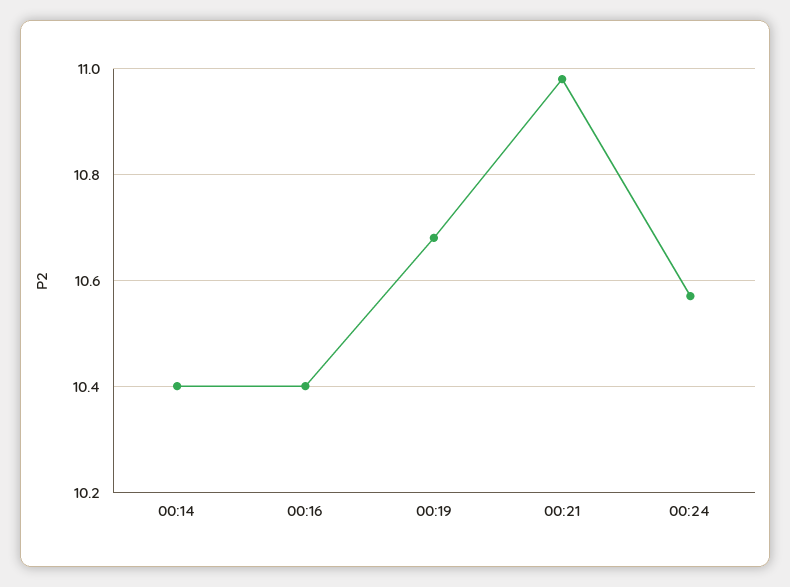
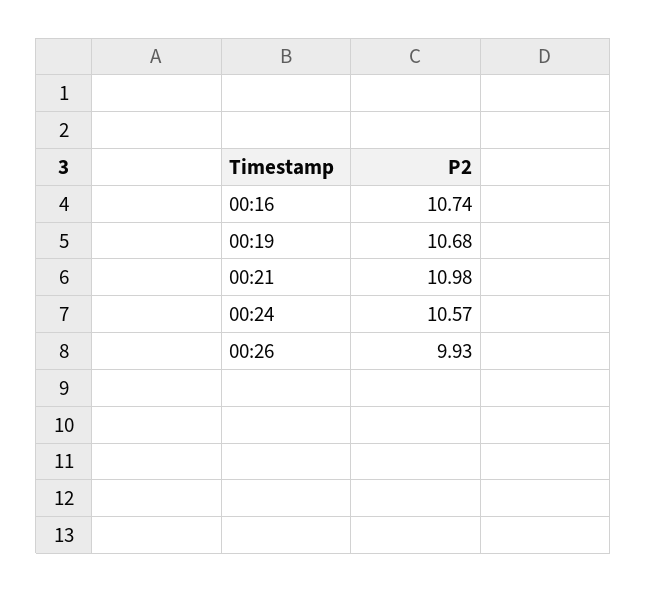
00:14: 10.4 -> none
00:16: 10.4 -> 10.74
00:26: none -> 9.93

